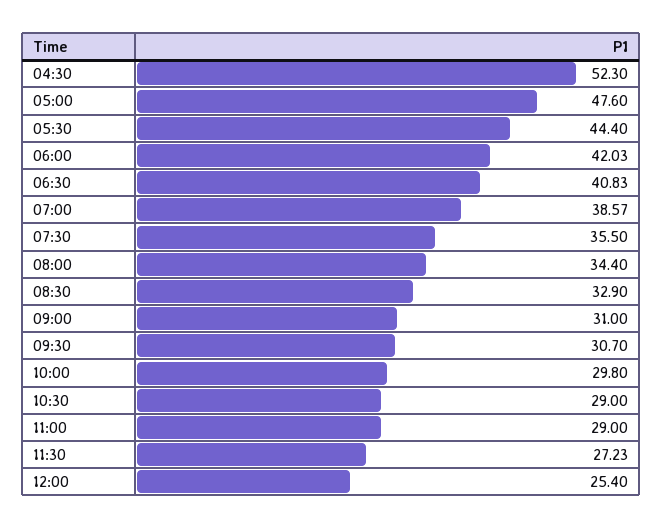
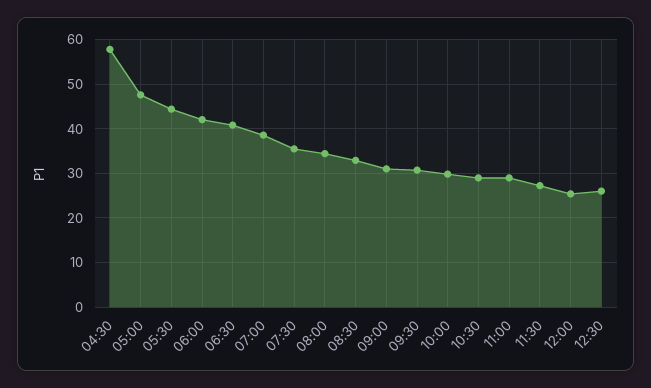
04:30: 52.3 -> 58
12:30: none -> 26

